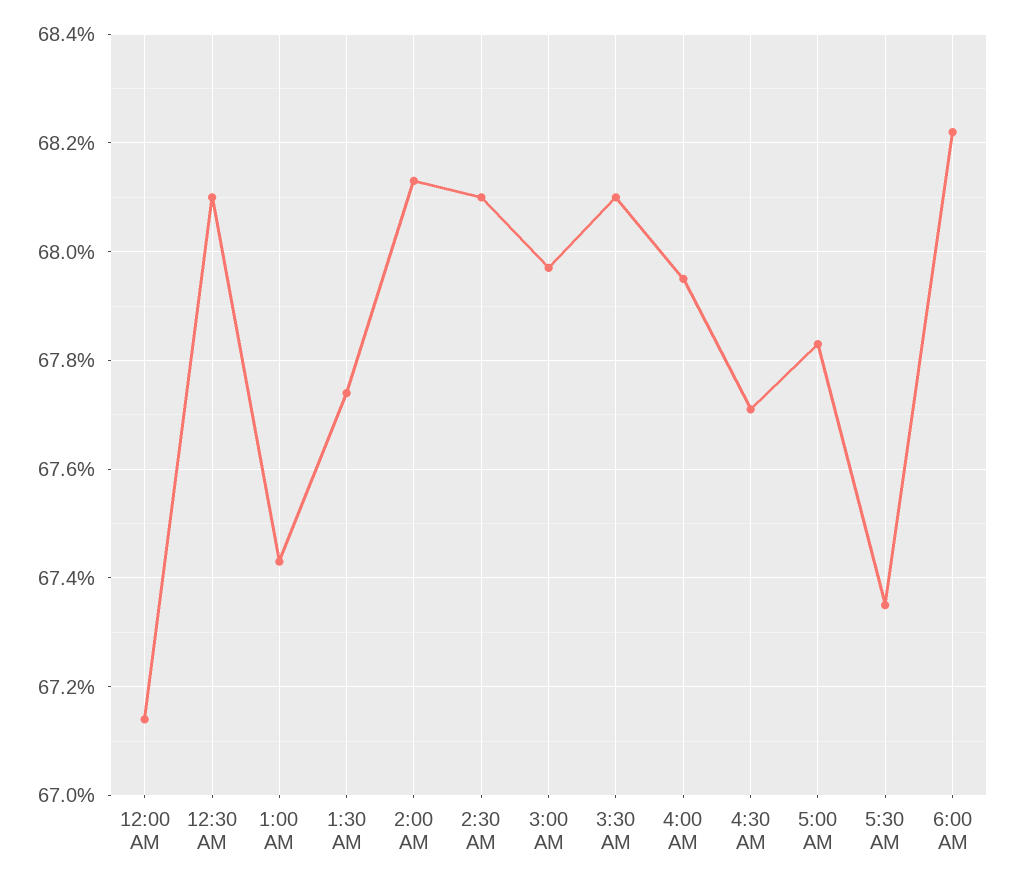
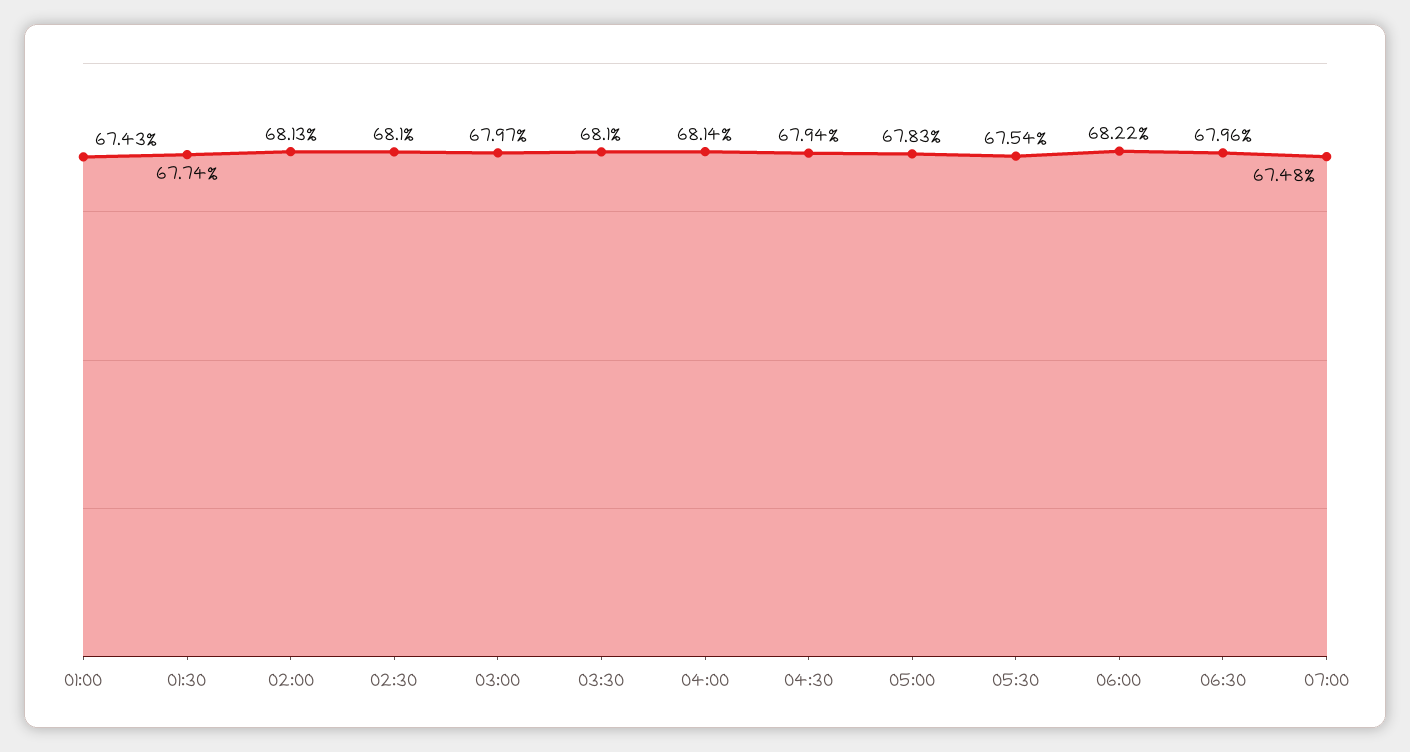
12:00 AM: 67.15 -> none
12:30 AM: 68.1 -> none
4:00 AM: 67.95 -> 68.14
4:30 AM: 67.7 -> 67.94
5:30 AM: 67.35 -> 67.54
06:30: none -> 67.96
07:00: none -> 67.48

